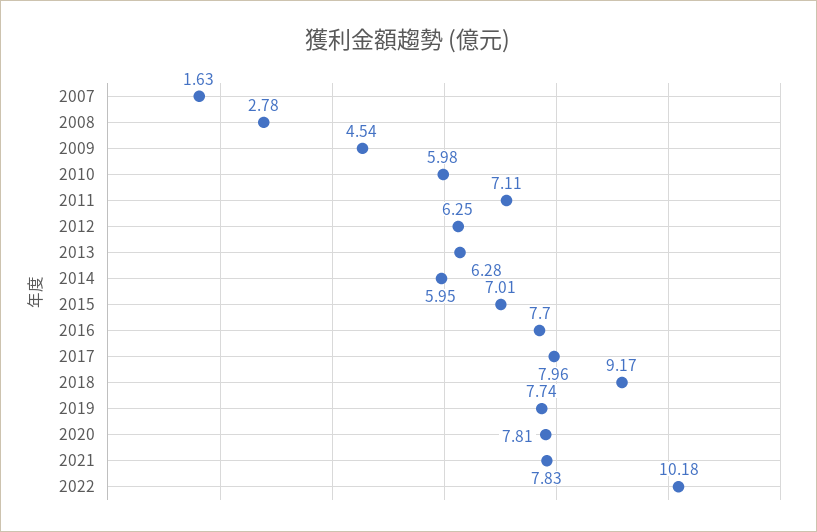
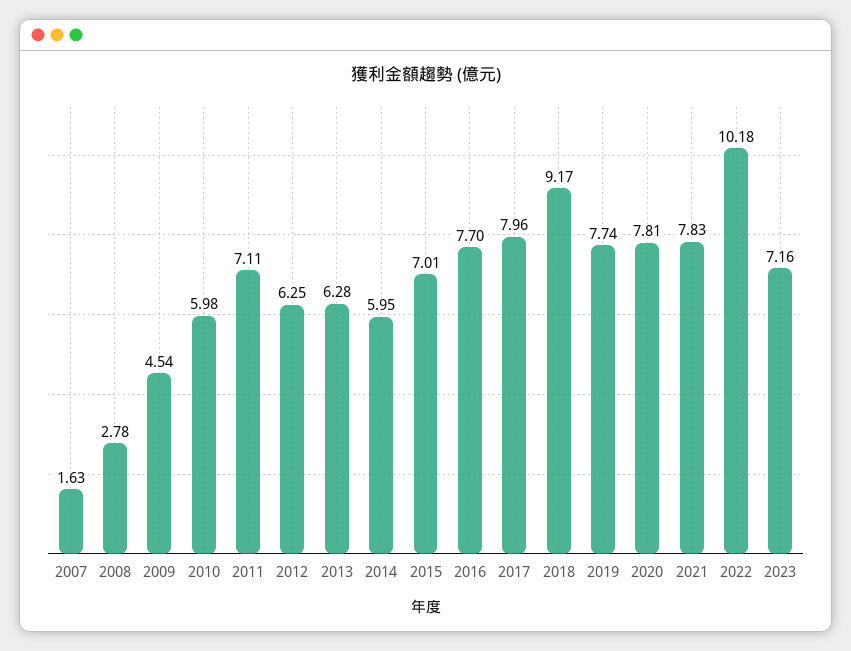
2023: none -> 7.16

